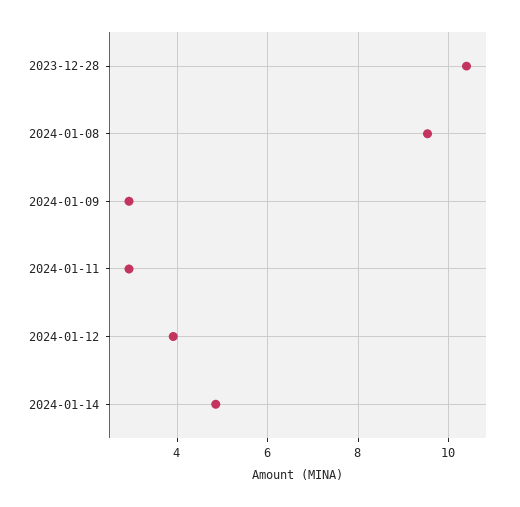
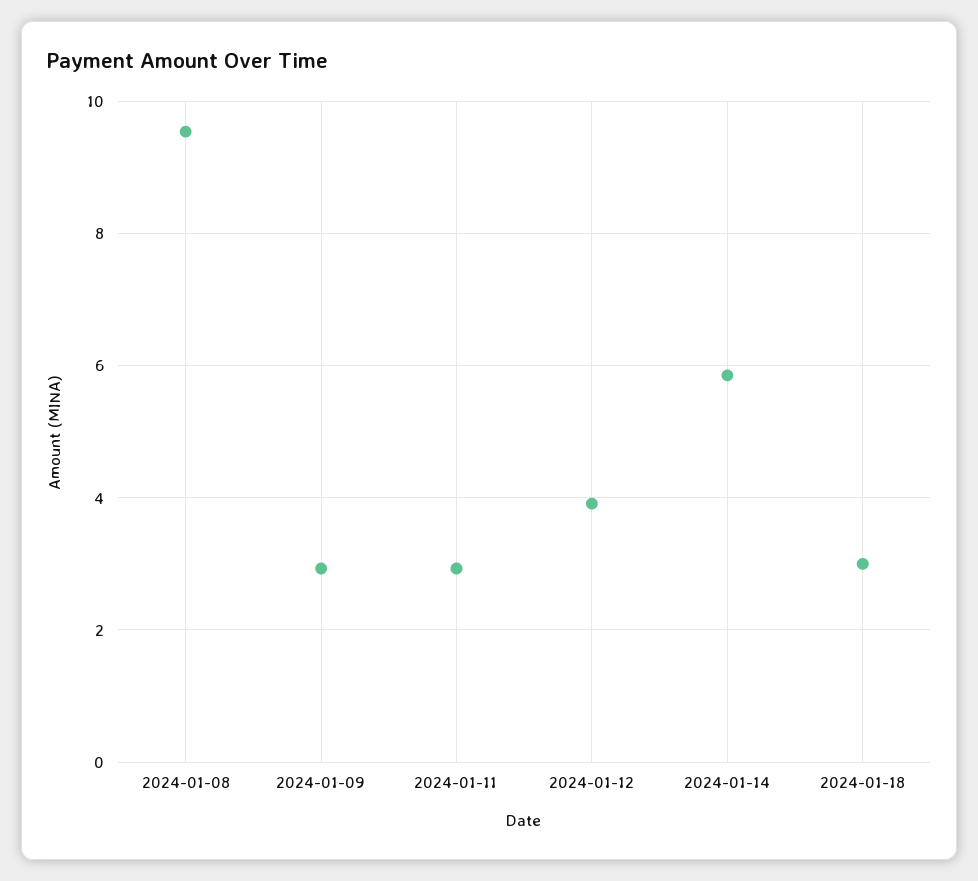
2023-12-28: 10.4 -> none
2024-01-14: 4.8 -> 5.8
2024-01-18: none -> 3

